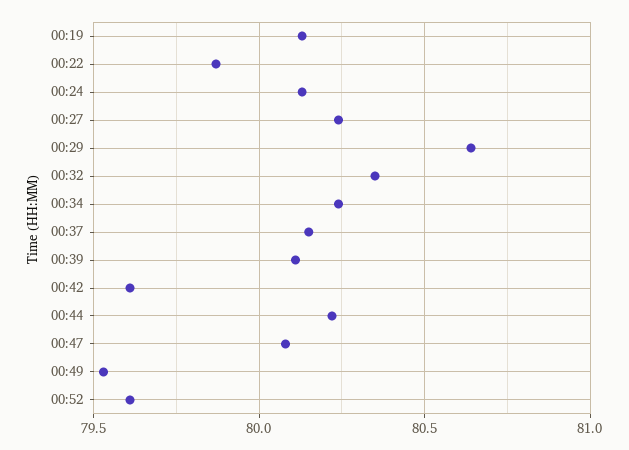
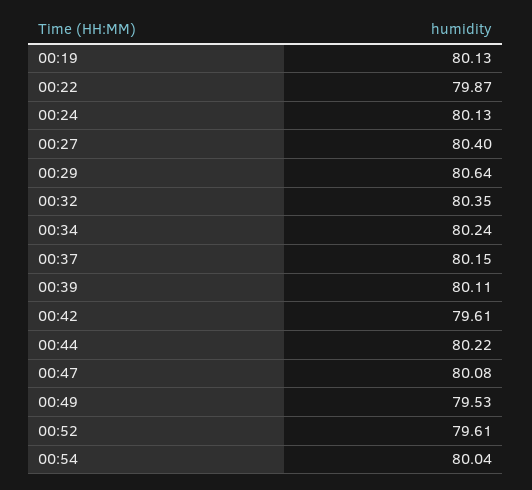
00:27: 80.25 -> 80.4
00:54: none -> 80.04

